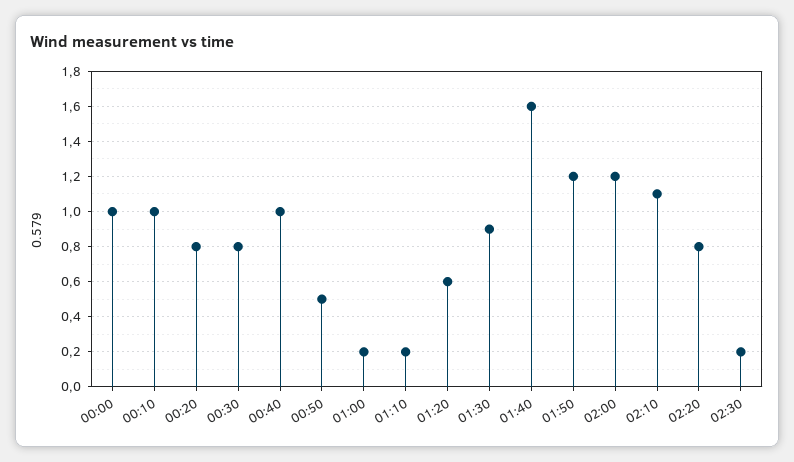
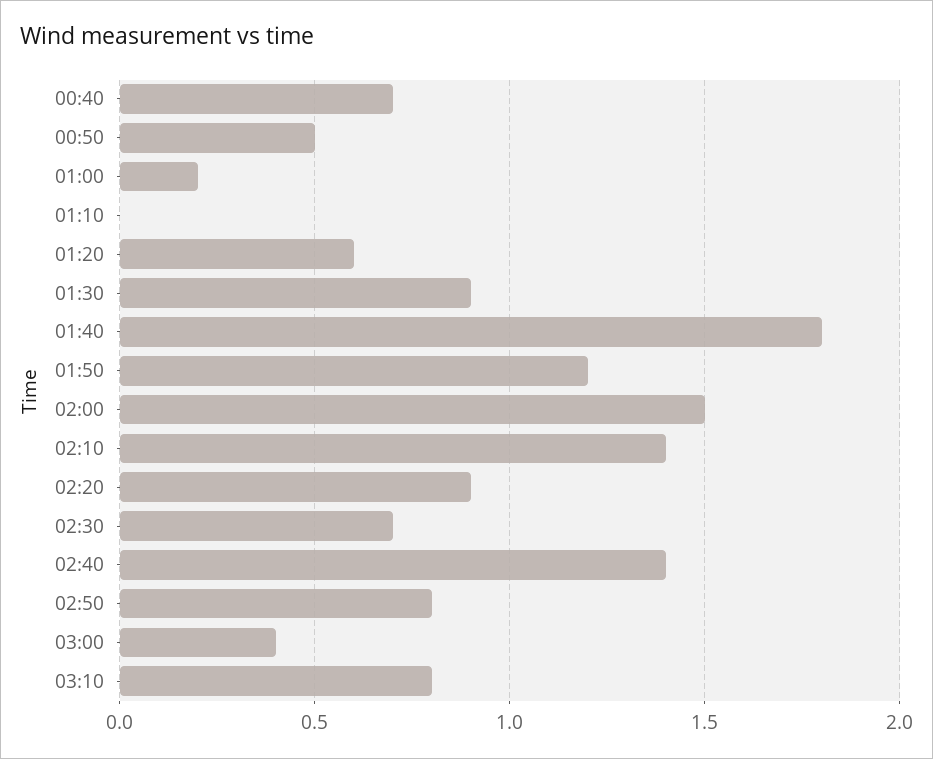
00:00: 1 -> none
00:10: 1 -> none
00:20: 0.8 -> none
00:30: 0.8 -> none
00:40: 1 -> 0.7
01:10: 0.2 -> 0
01:40: 1.6 -> 1.8
02:00: 1.2 -> 1.5
02:10: 1.1 -> 1.4
02:20: 0.8 -> 0.9
02:30: 0.2 -> 0.7
02:40: none -> 1.4
02:50: none -> 0.8
03:00: none -> 0.4
03:10: none -> 0.8

